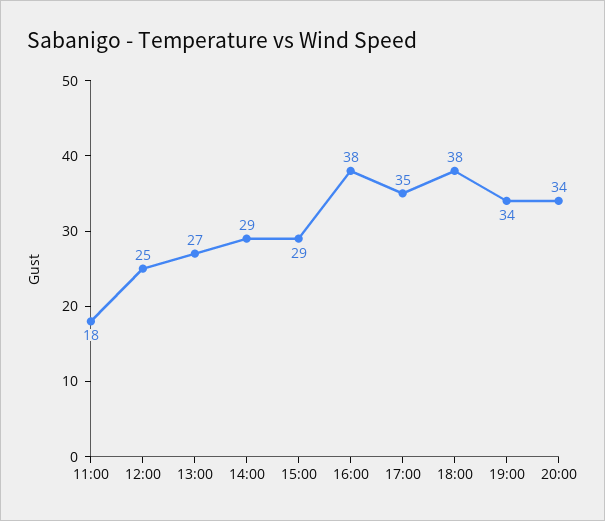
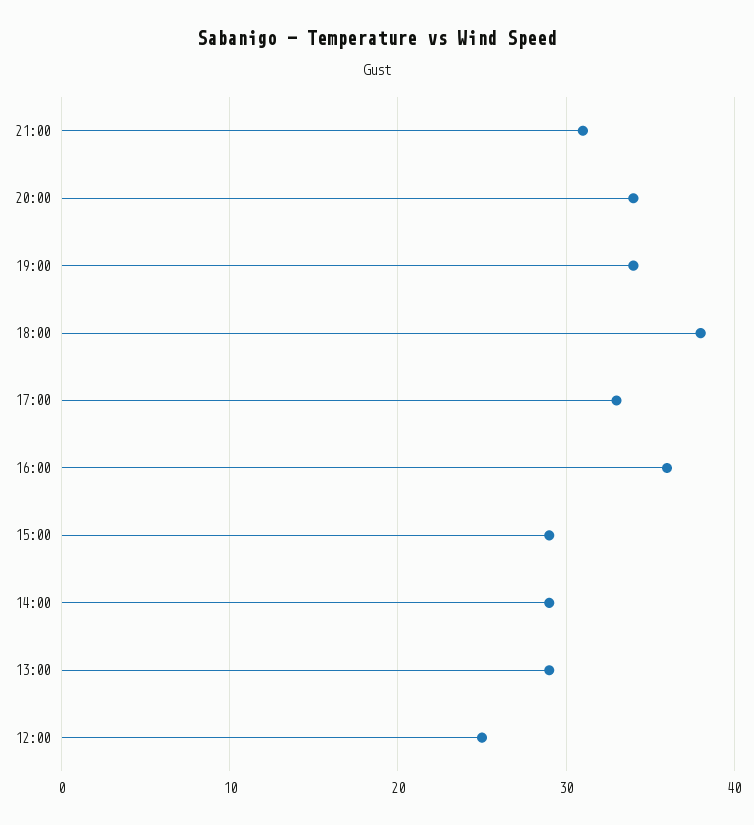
11:00: 18 -> none
13:00: 27 -> 29
16:00: 38 -> 36
17:00: 35 -> 33
21:00: none -> 31

